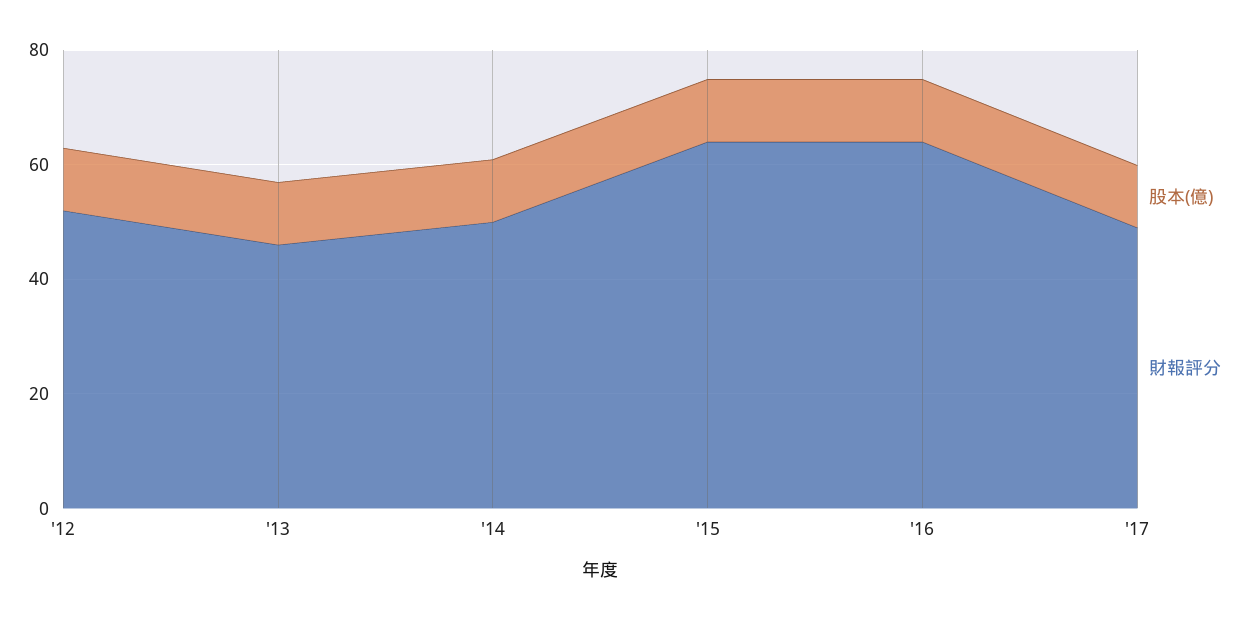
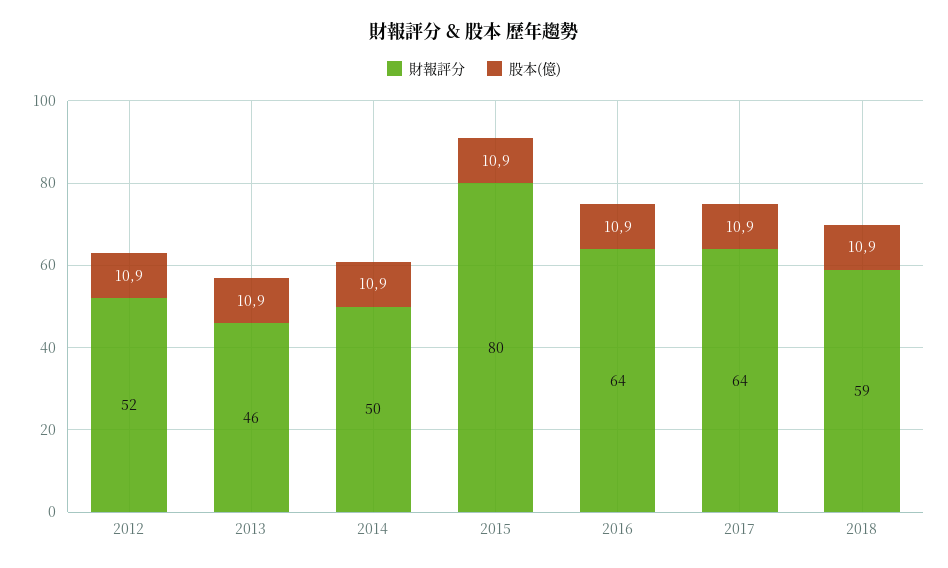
財報評分, '15: 65 -> 80
財報評分, '17: 50 -> 64
財報評分, 2018: none -> 59
股本(億), 2018: none -> 10.9

